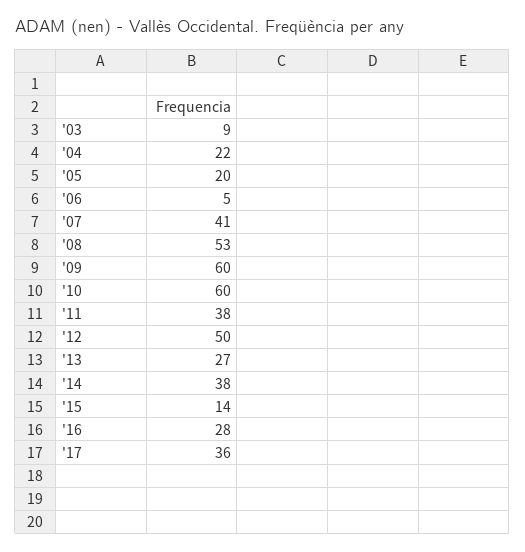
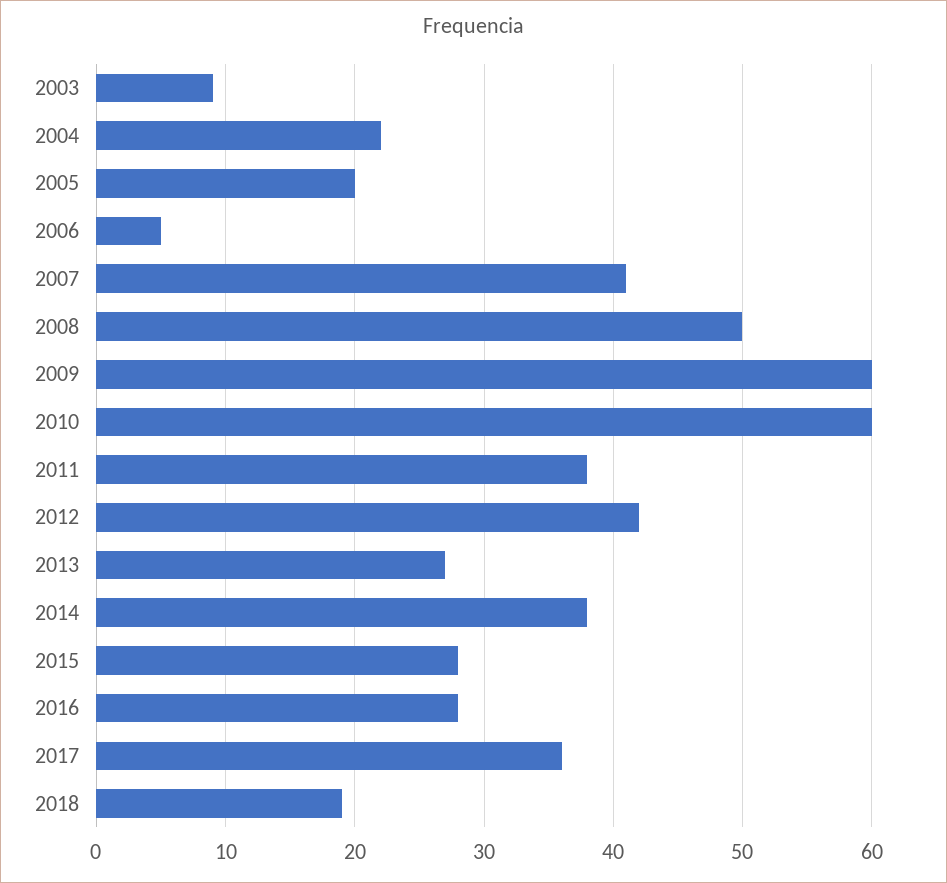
'08: 53 -> 50
'12: 50 -> 42
'15: 14 -> 28
2018: none -> 19

